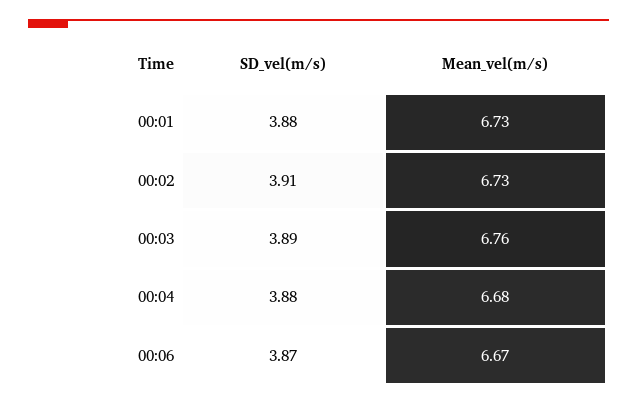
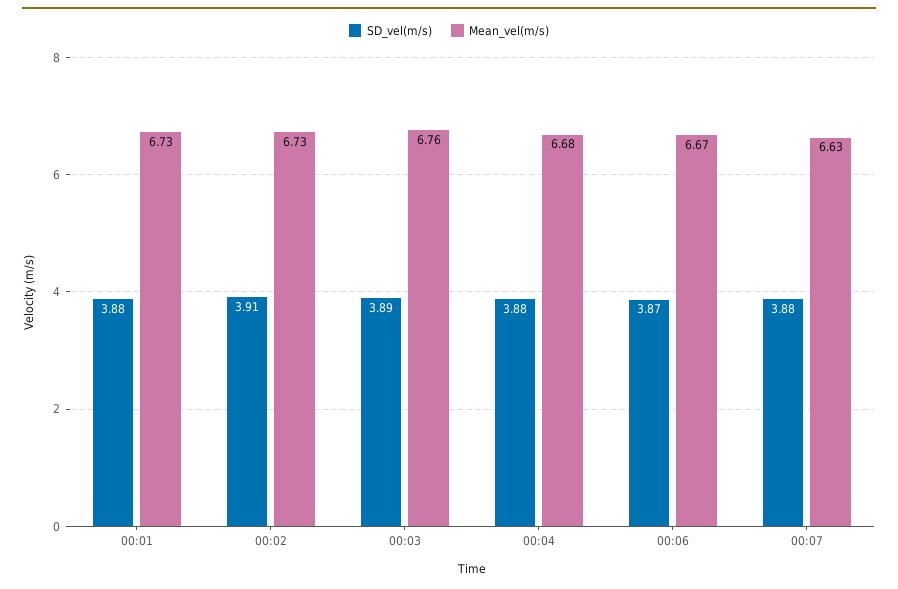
SD_vel(m/s), 00:07: none -> 3.88
Mean_vel(m/s), 00:07: none -> 6.63

